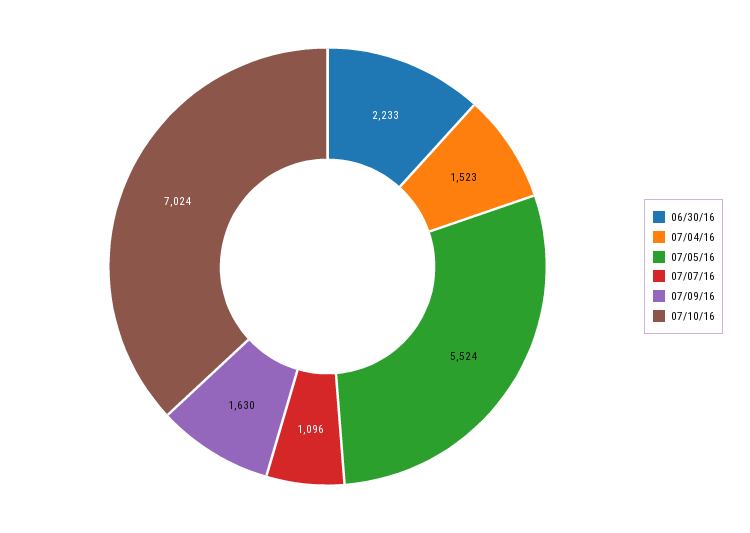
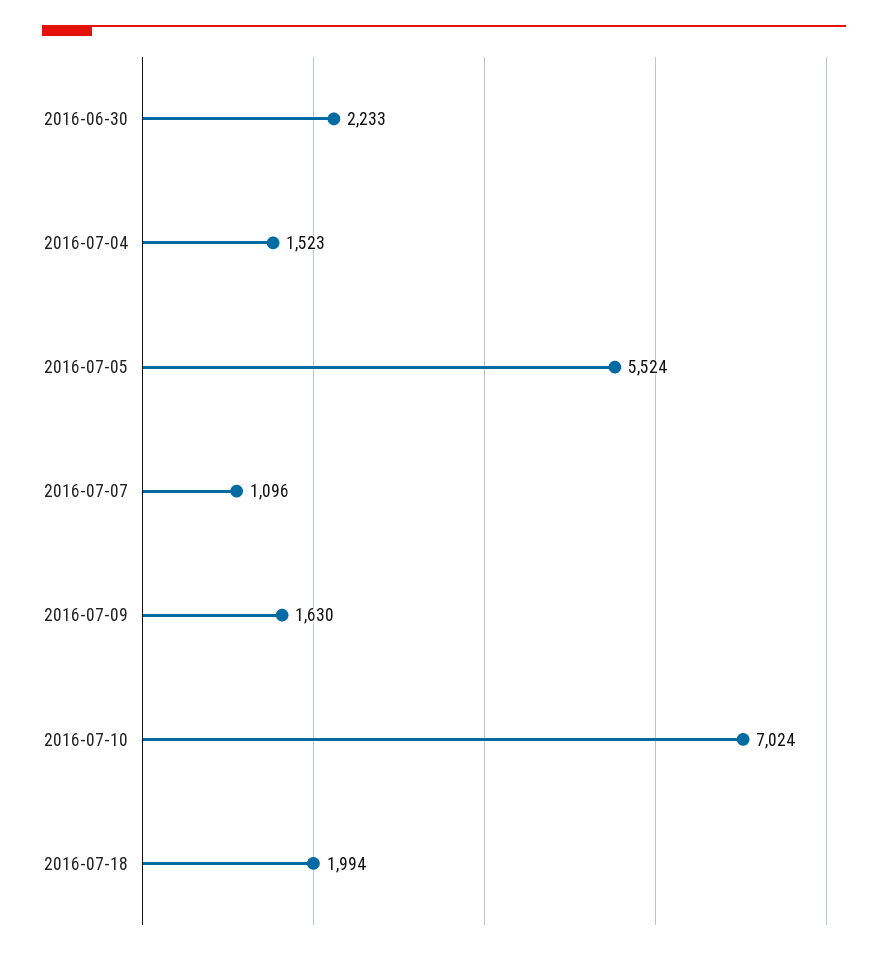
2016-07-18: none -> 1994

